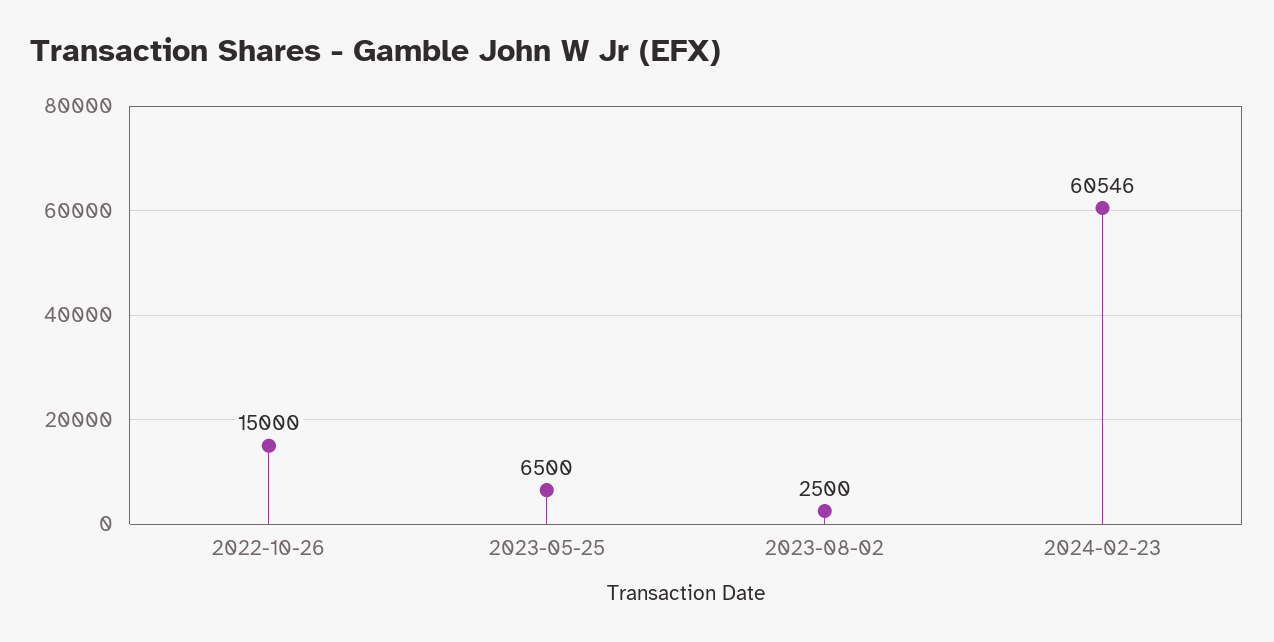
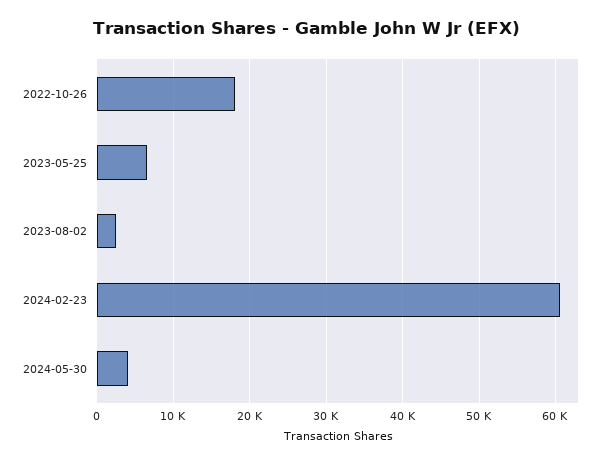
2022-10-26: 15000 -> 18000
2024-05-30: none -> 4000

